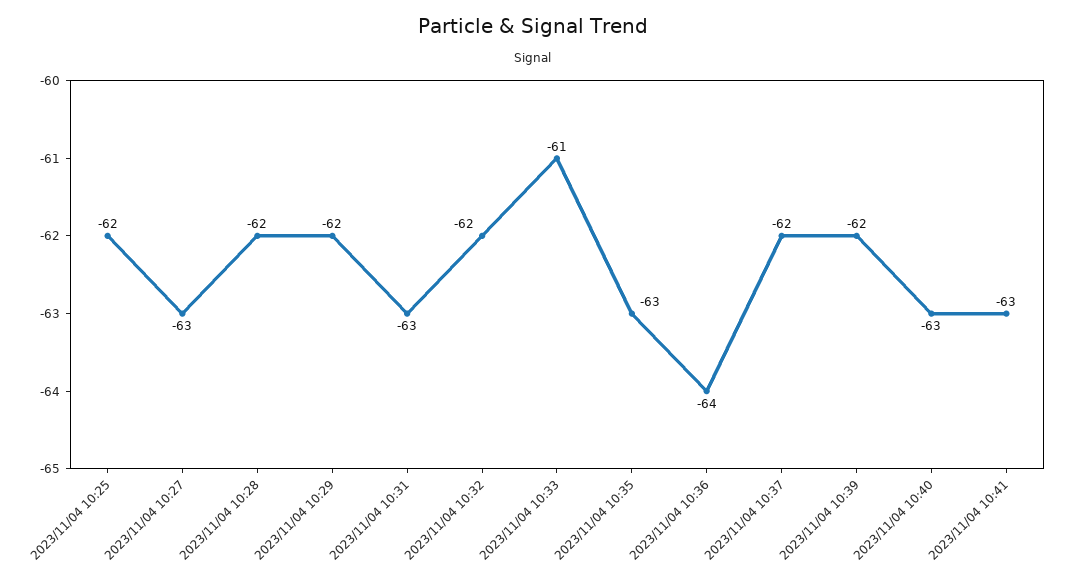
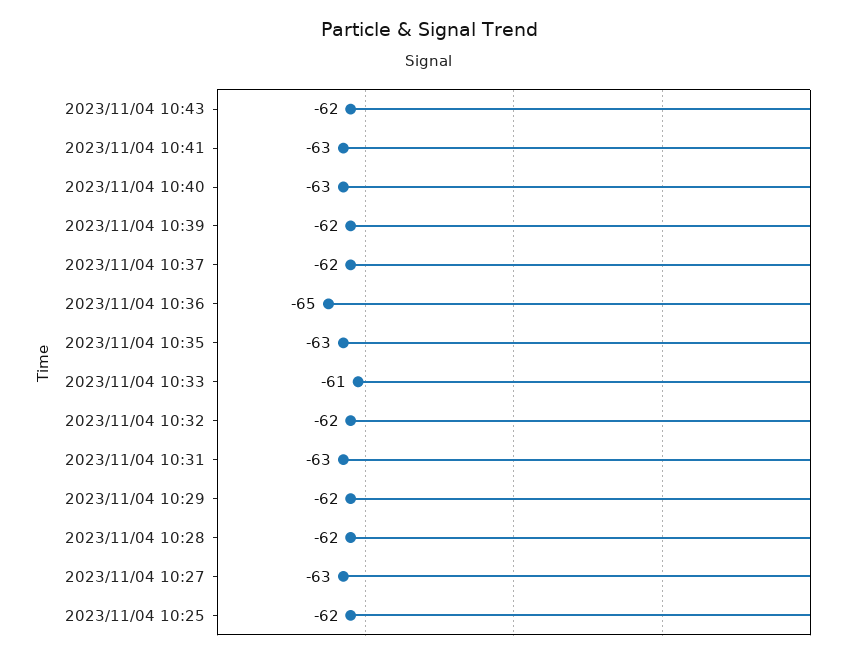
2023/11/04 10:36: -64 -> -65
2023/11/04 10:43: none -> -62

